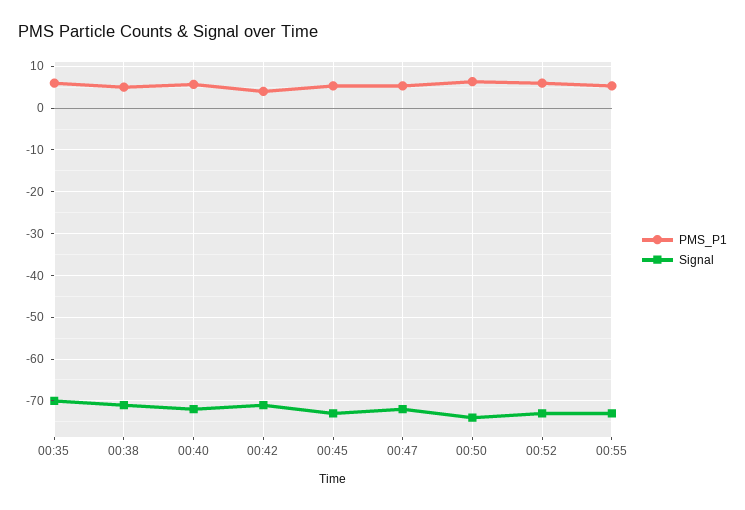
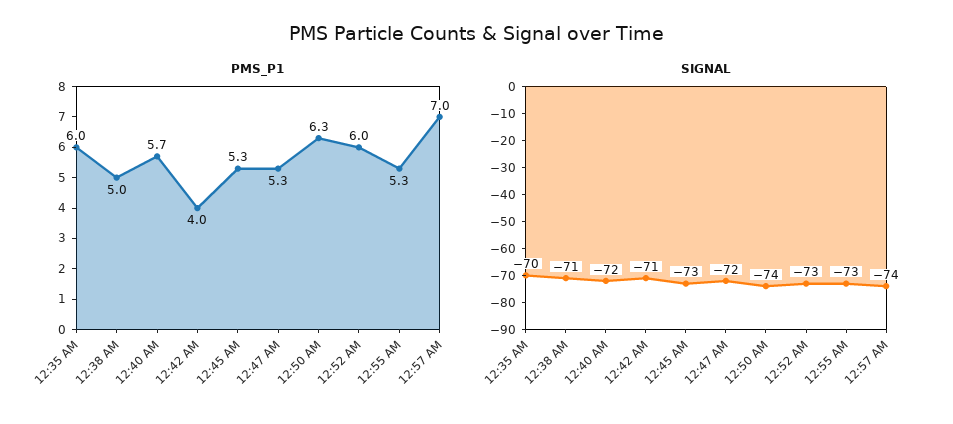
PMS_P1, 12:57 AM: none -> 7
Signal, 12:57 AM: none -> -74

